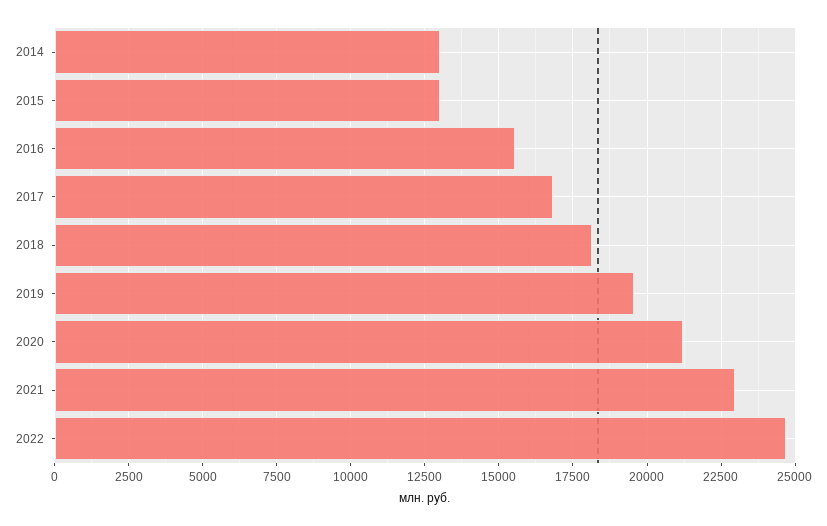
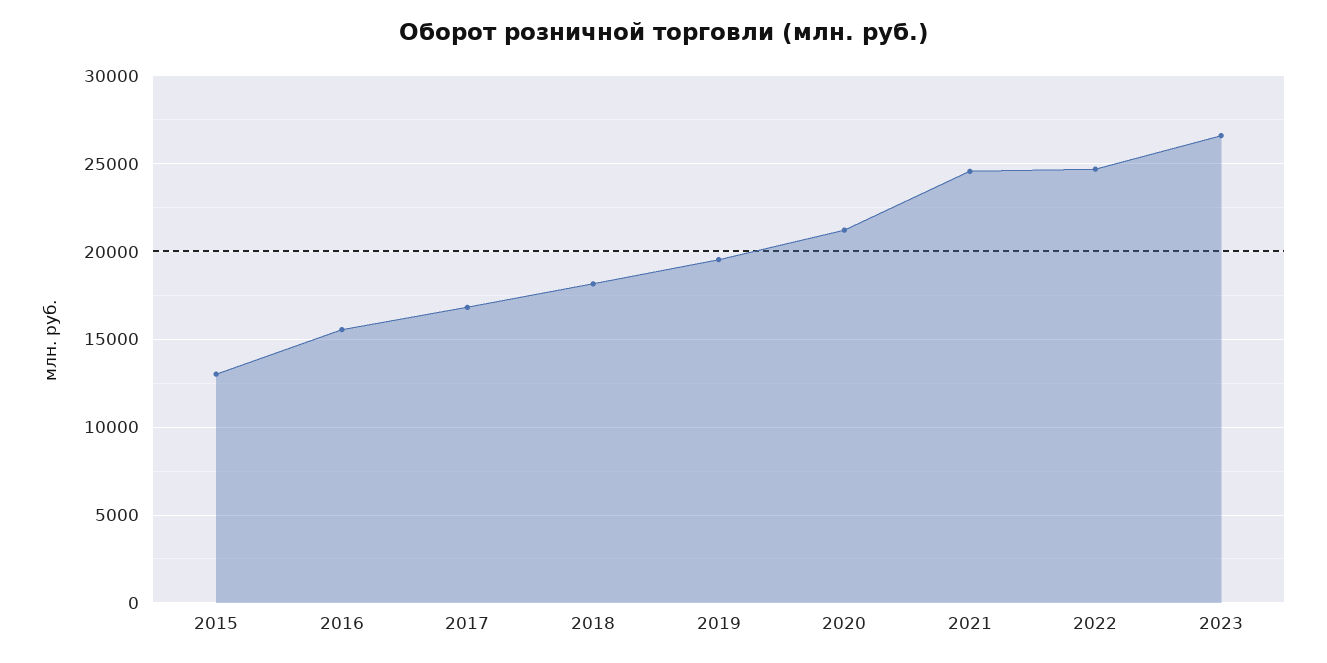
2014: 13000 -> none
2021: 23000 -> 24500
2023: none -> 26500

